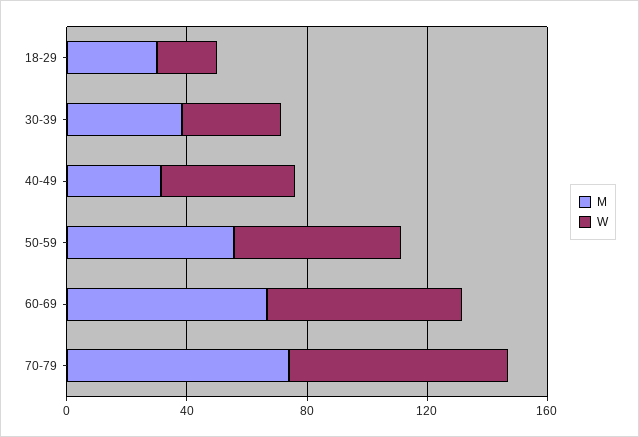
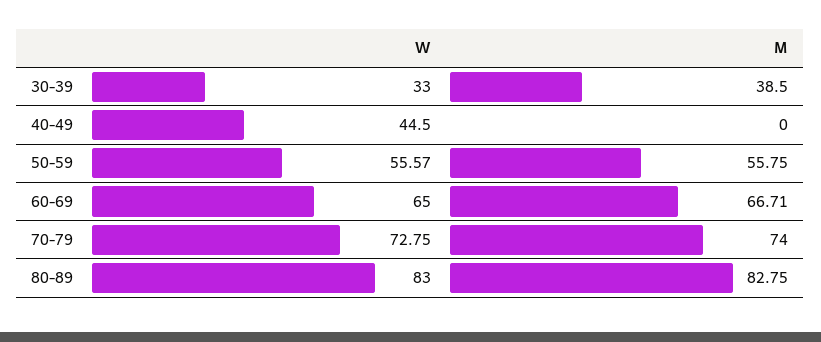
M, 18-29: 30 -> none
W, 18-29: 20 -> none
M, 40-49: 30 -> 0
W, 80-89: none -> 83
M, 80-89: none -> 82.75

